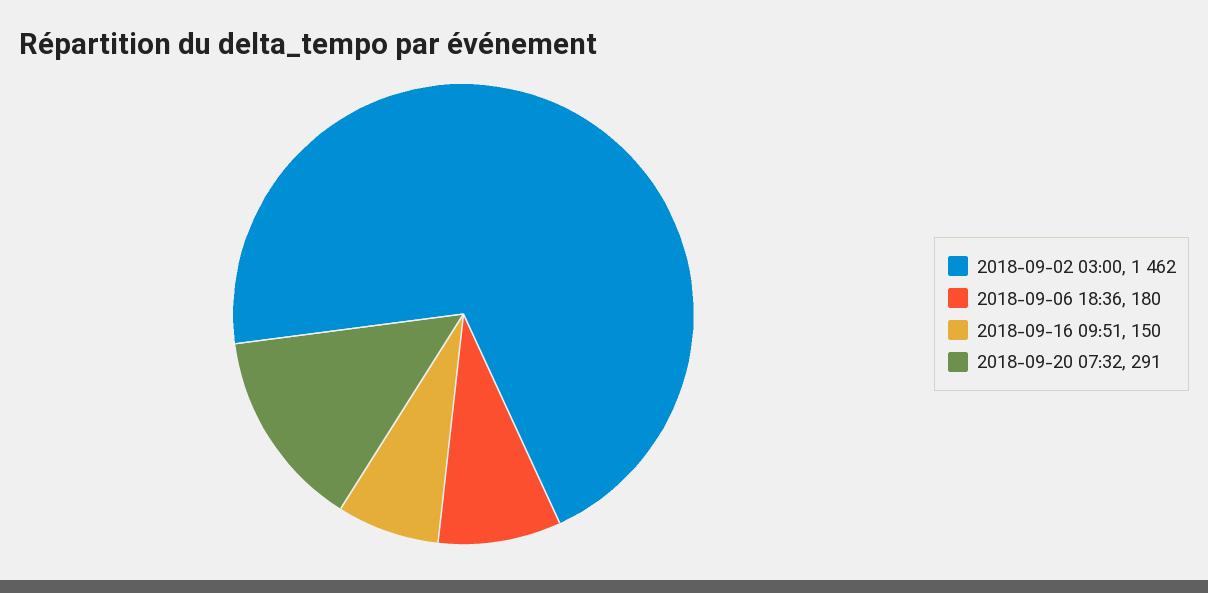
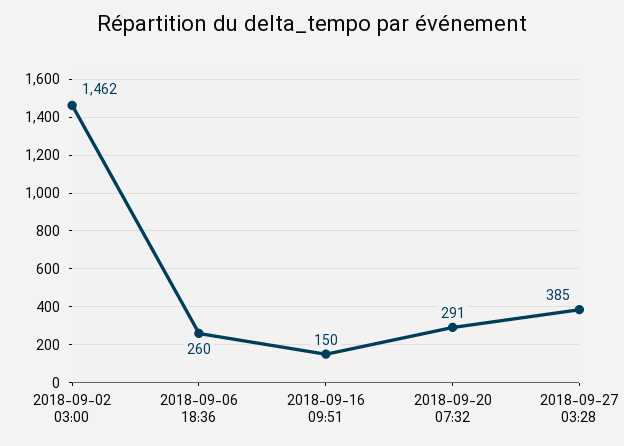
2018-09-06 18:36: 180 -> 260
2018-09-27 03:28: none -> 385

